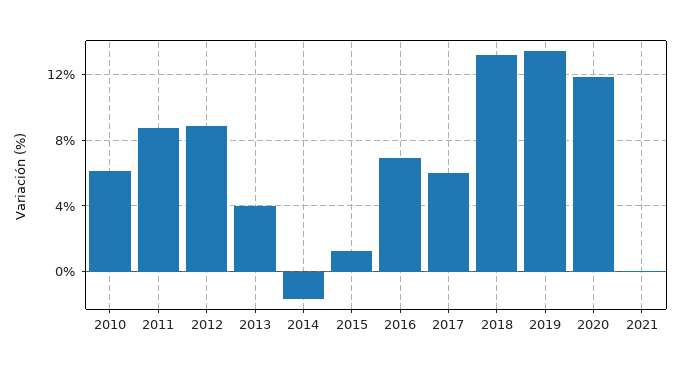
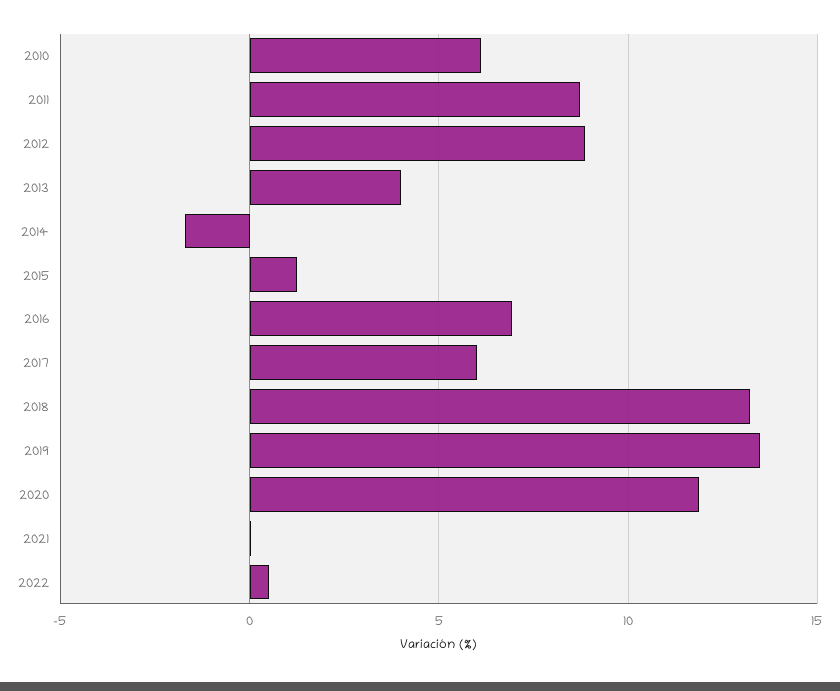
2022: none -> 0.5

